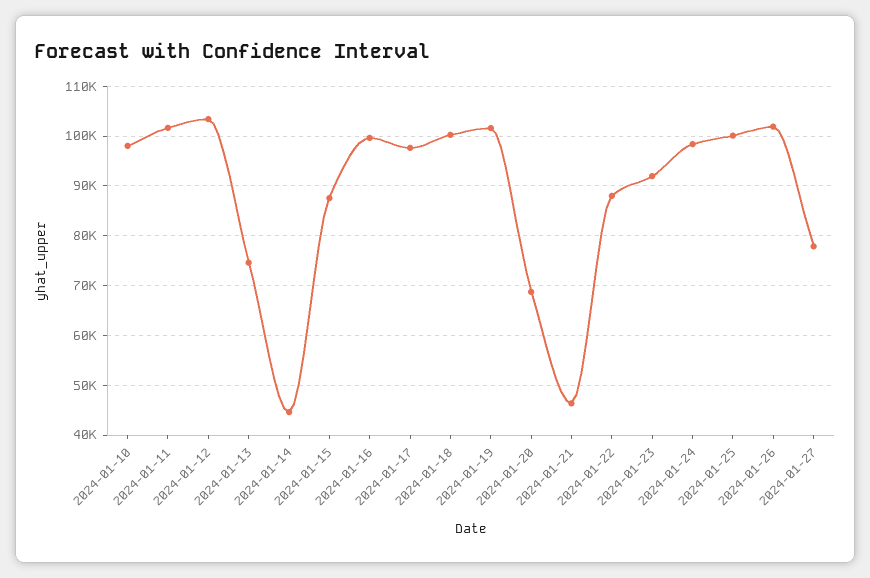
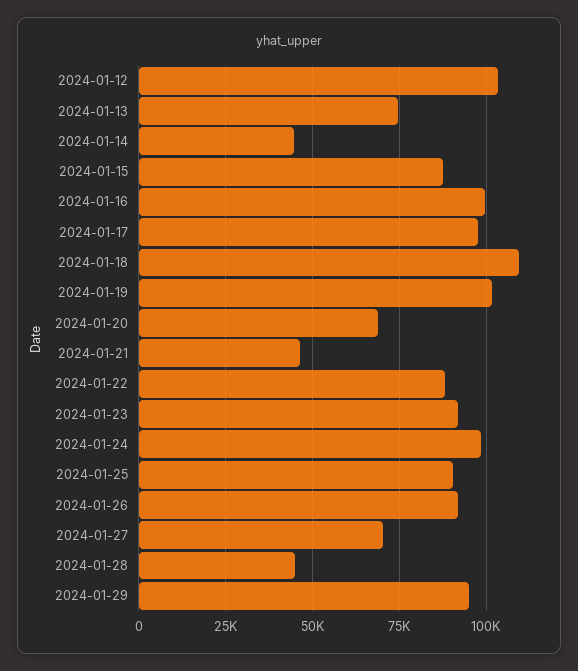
2024-01-10: 98000 -> none
2024-01-11: 102000 -> none
2024-01-18: 100000 -> 110000
2024-01-25: 100000 -> 90000
2024-01-26: 102000 -> 92500
2024-01-27: 78000 -> 70000
2024-01-28: none -> 45000
2024-01-29: none -> 95000

